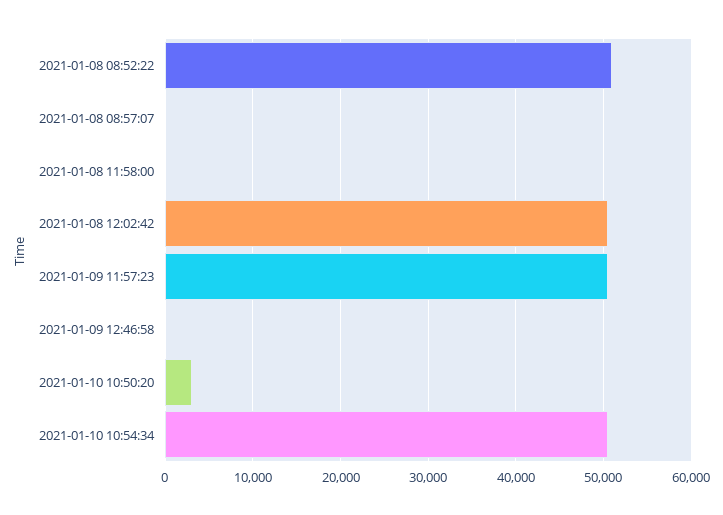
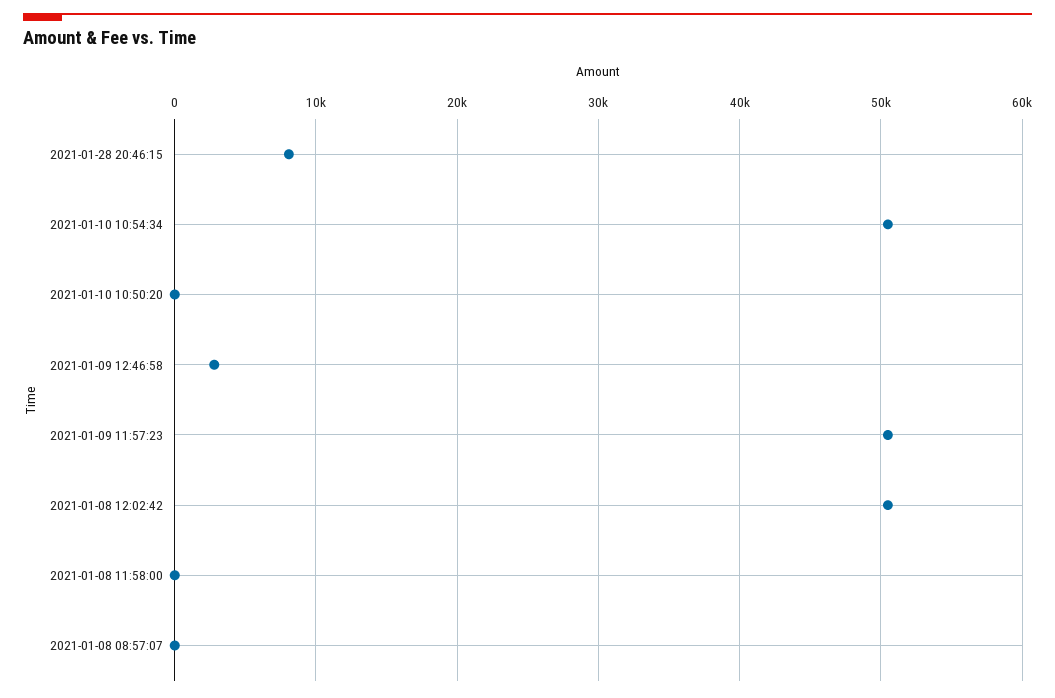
2021-01-08 08:52:22: 51000 -> none
2021-01-09 12:46:58: 0 -> 3000
2021-01-10 10:50:20: 3000 -> 0
2021-01-28 20:46:15: none -> 8000

